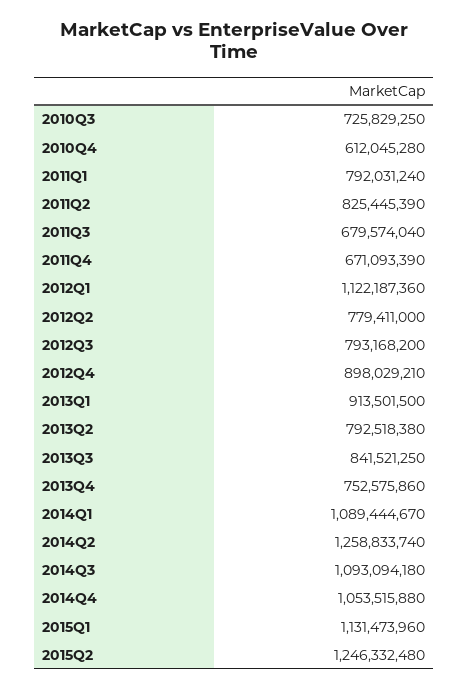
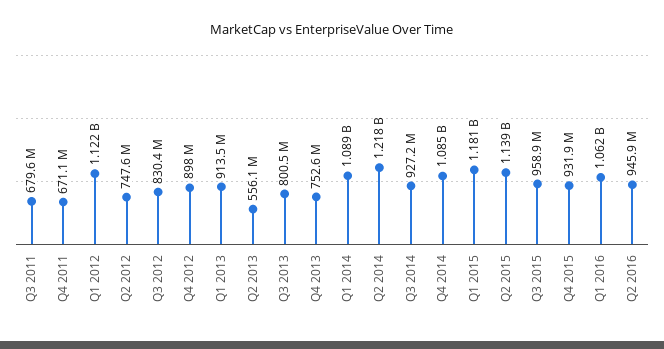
2010Q3: 725829250 -> none
2010Q4: 612045280 -> none
2011Q1: 792031240 -> none
2011Q2: 825445390 -> none
2012Q2: 779411000 -> 747600000
2012Q3: 793168200 -> 830400000
2013Q2: 792518380 -> 556100000
2013Q3: 841521250 -> 800500000
2014Q2: 1258833740 -> 1218000000
2014Q3: 1093094180 -> 927200000
2014Q4: 1053515880 -> 1085000000
2015Q1: 1131473960 -> 1181000000
2015Q2: 1246332480 -> 1139000000
Q3 2015: none -> 958900000
Q4 2015: none -> 931900000
Q1 2016: none -> 1062000000
Q2 2016: none -> 945900000

